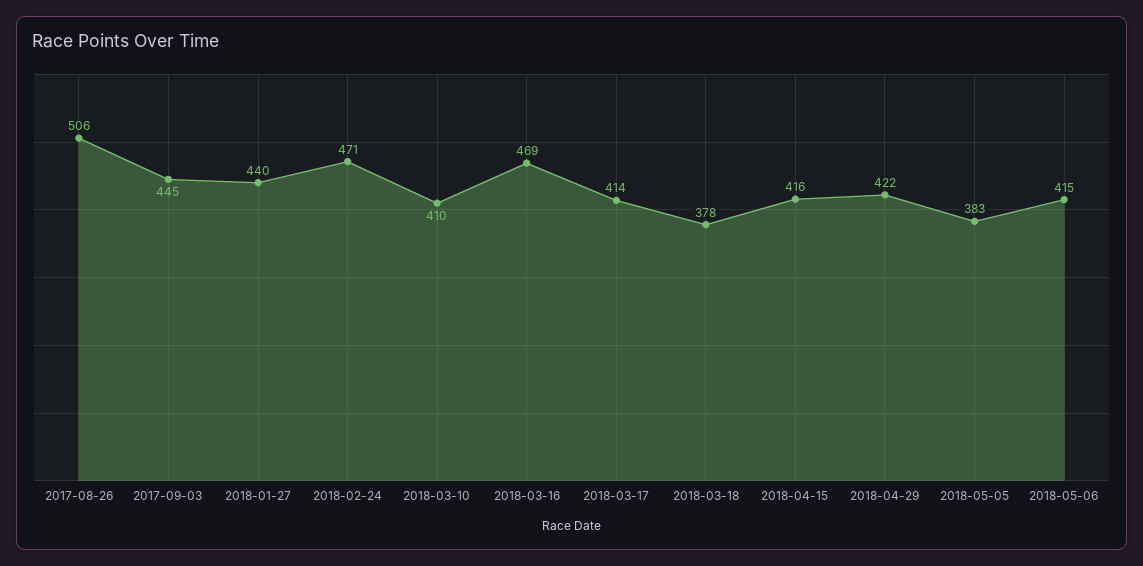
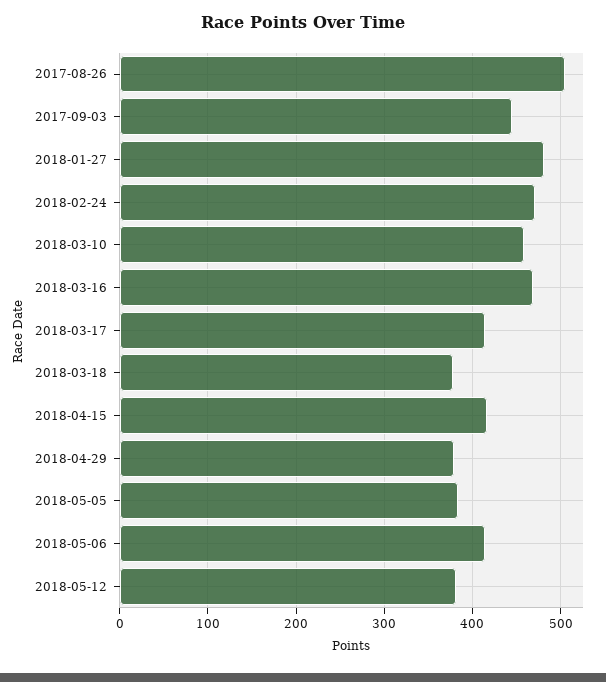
2018-01-27: 440 -> 480
2018-03-10: 410 -> 460
2018-04-29: 422 -> 380
2018-05-12: none -> 380

